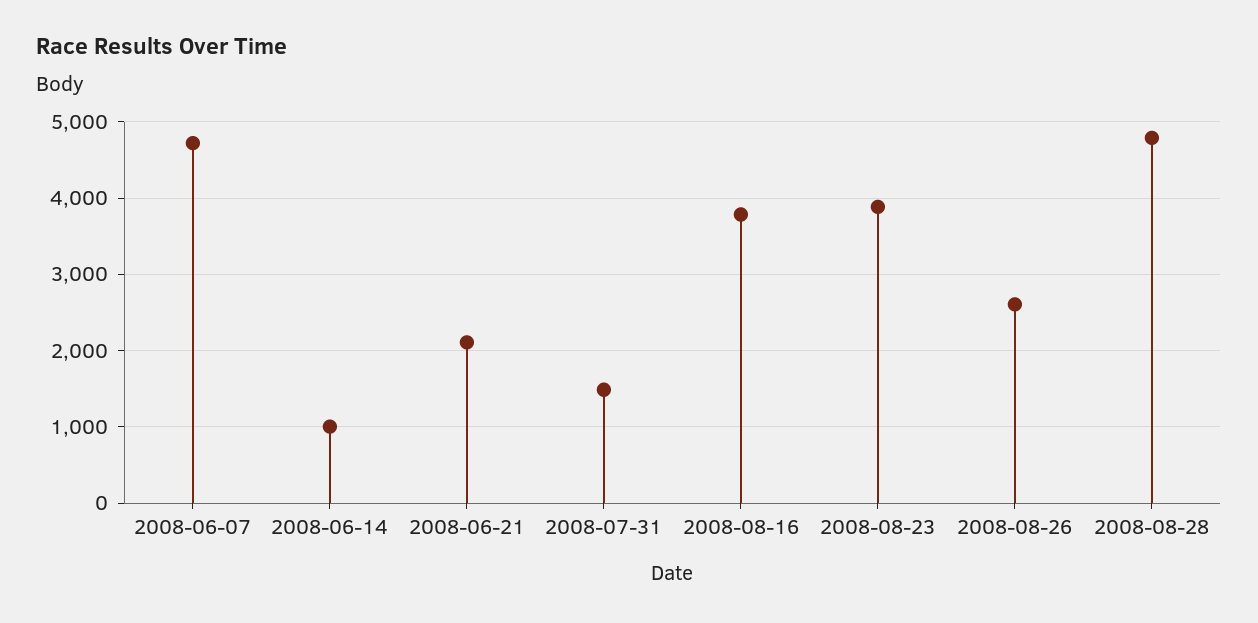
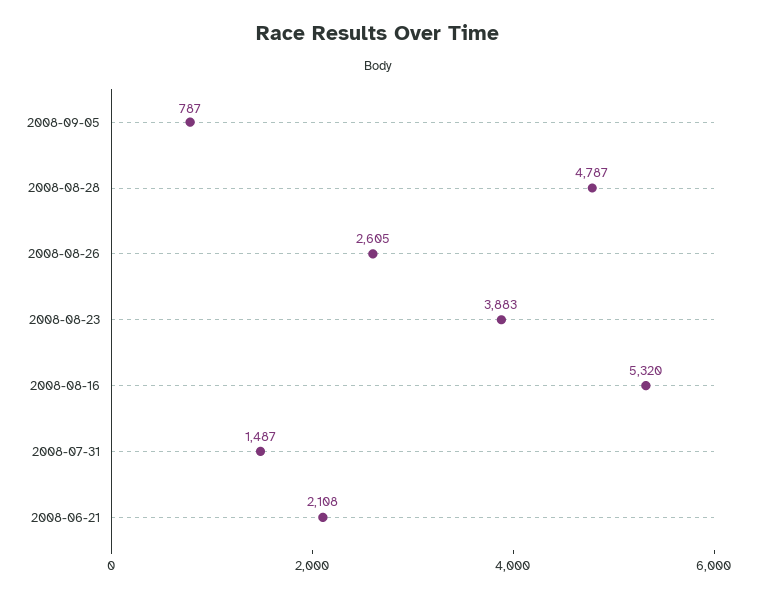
2008-06-07: 4700 -> none
2008-06-14: 1000 -> none
2008-08-16: 3800 -> 5320
2008-09-05: none -> 787

